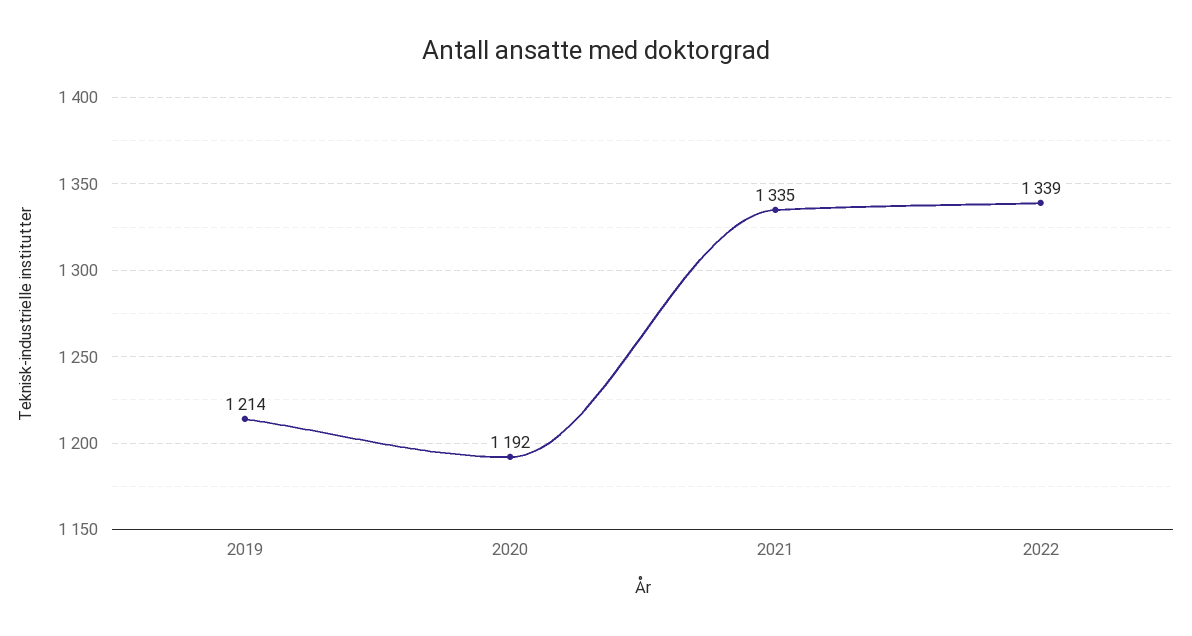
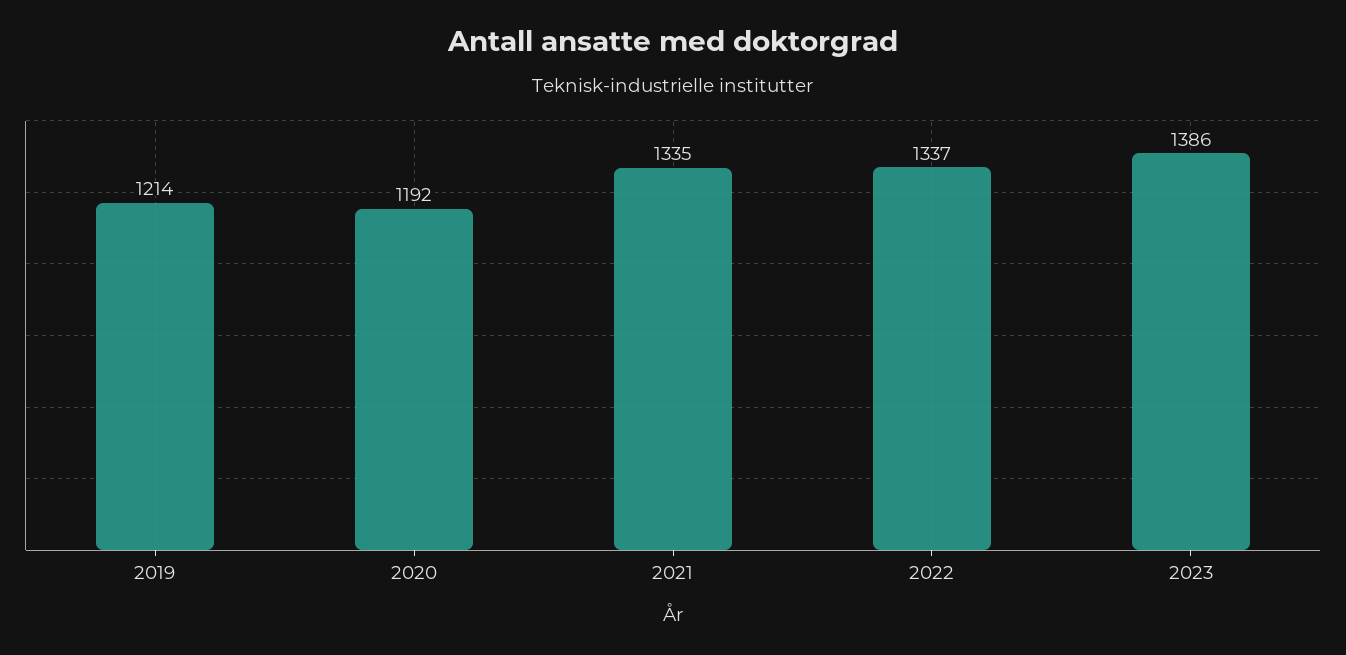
2022: 1339 -> 1337
2023: none -> 1386

